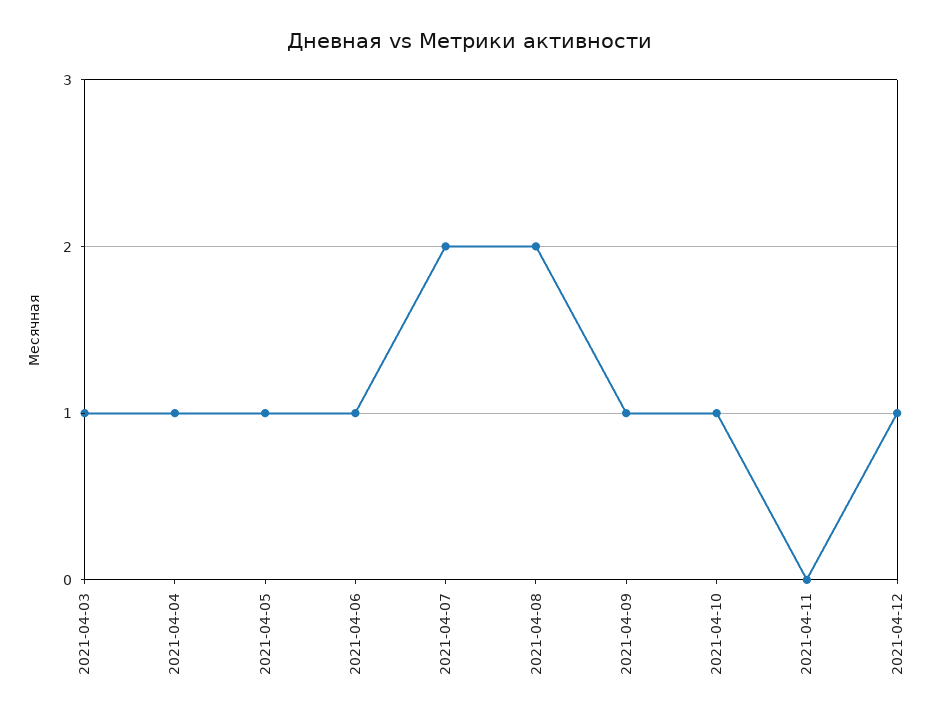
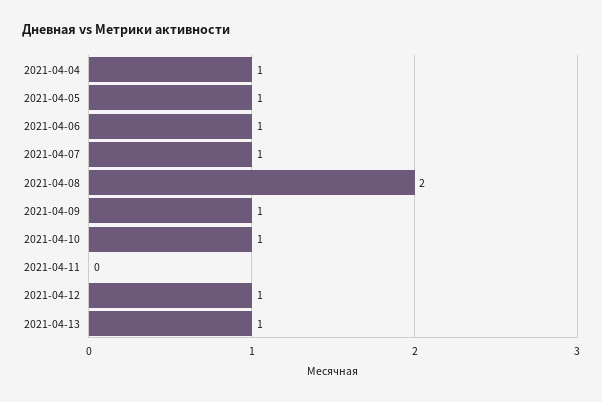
2021-04-03: 1 -> none
2021-04-07: 2 -> 1
2021-04-13: none -> 1

